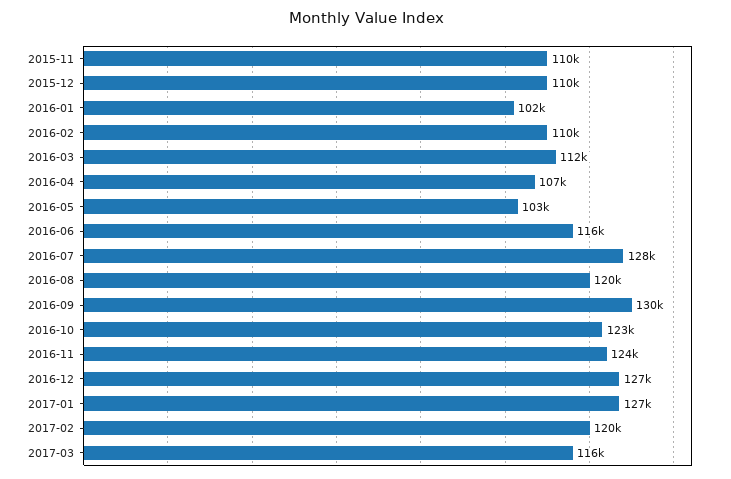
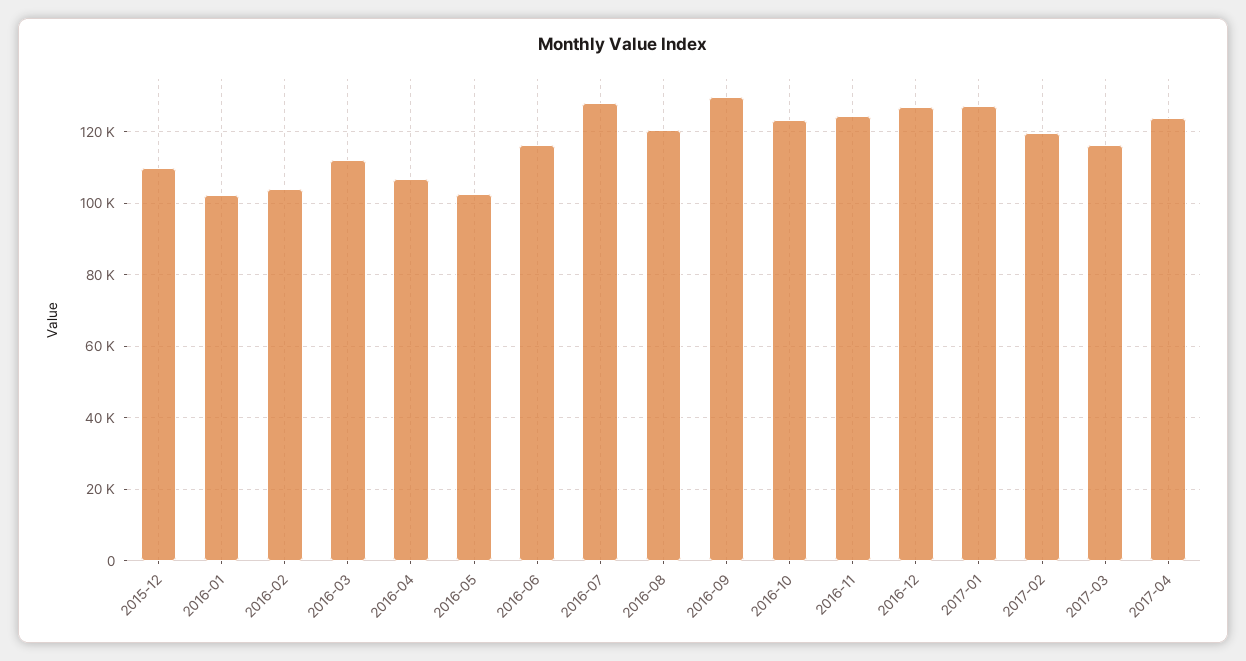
2015-11: 110000 -> none
2016-02: 110000 -> 104000
2017-04: none -> 124000

